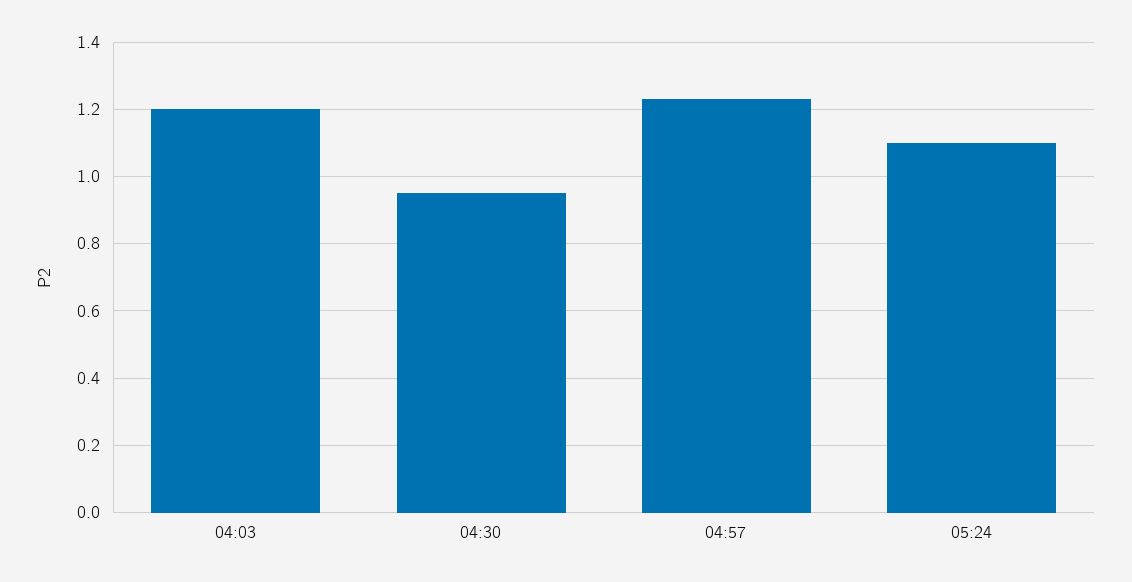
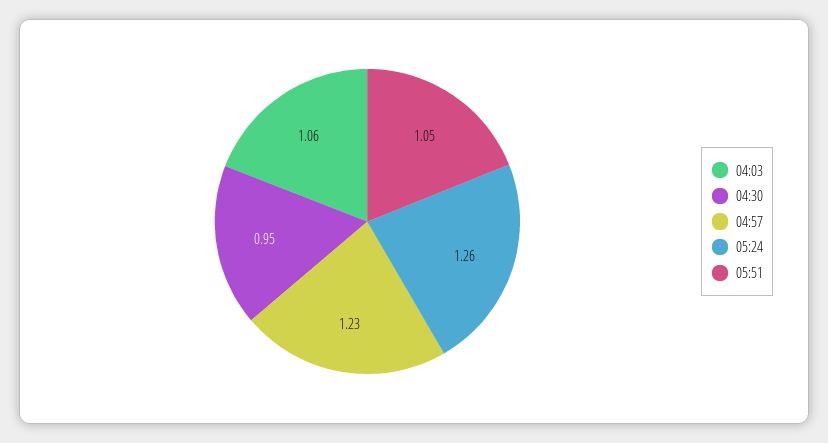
04:03: 1.2 -> 1.06
05:24: 1.1 -> 1.26
05:51: none -> 1.05

